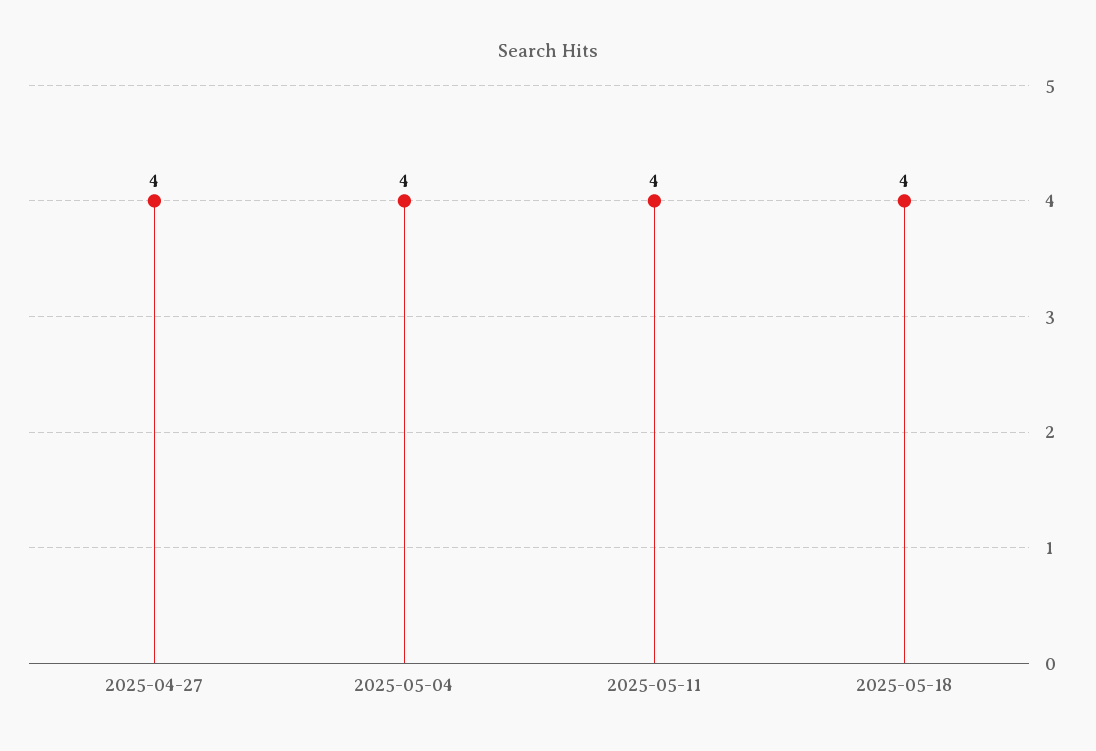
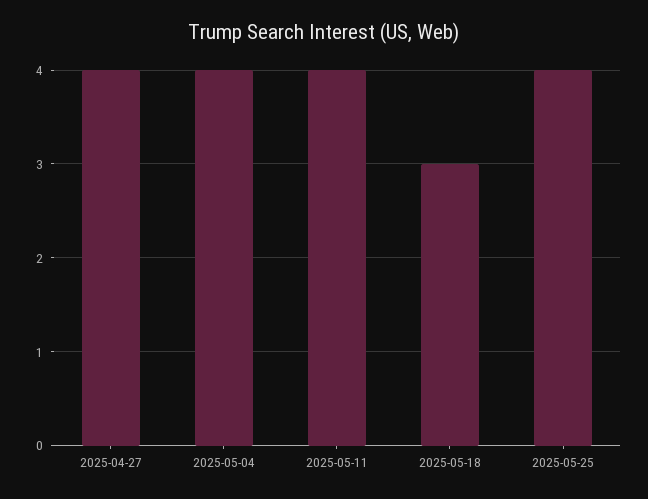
2025-05-18: 4 -> 3
2025-05-25: none -> 4

